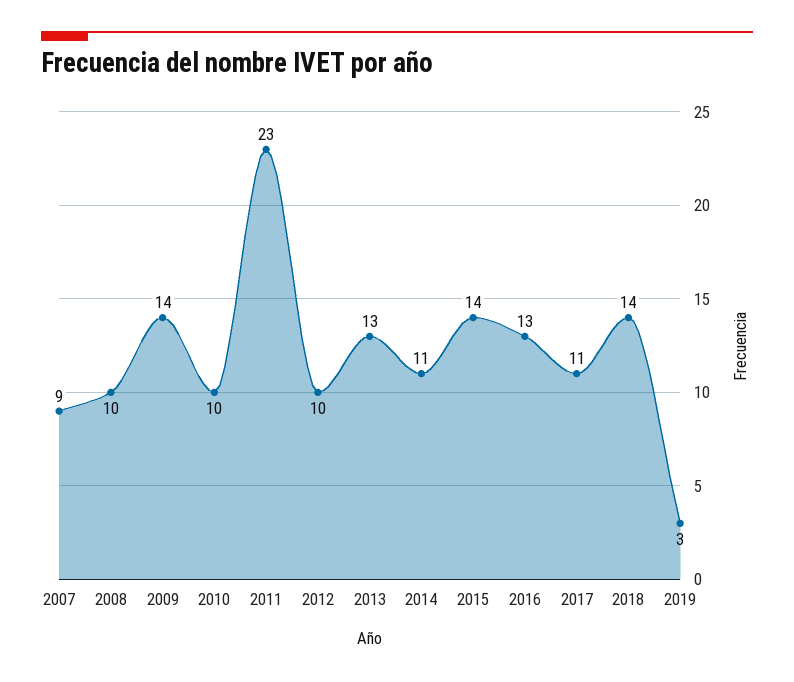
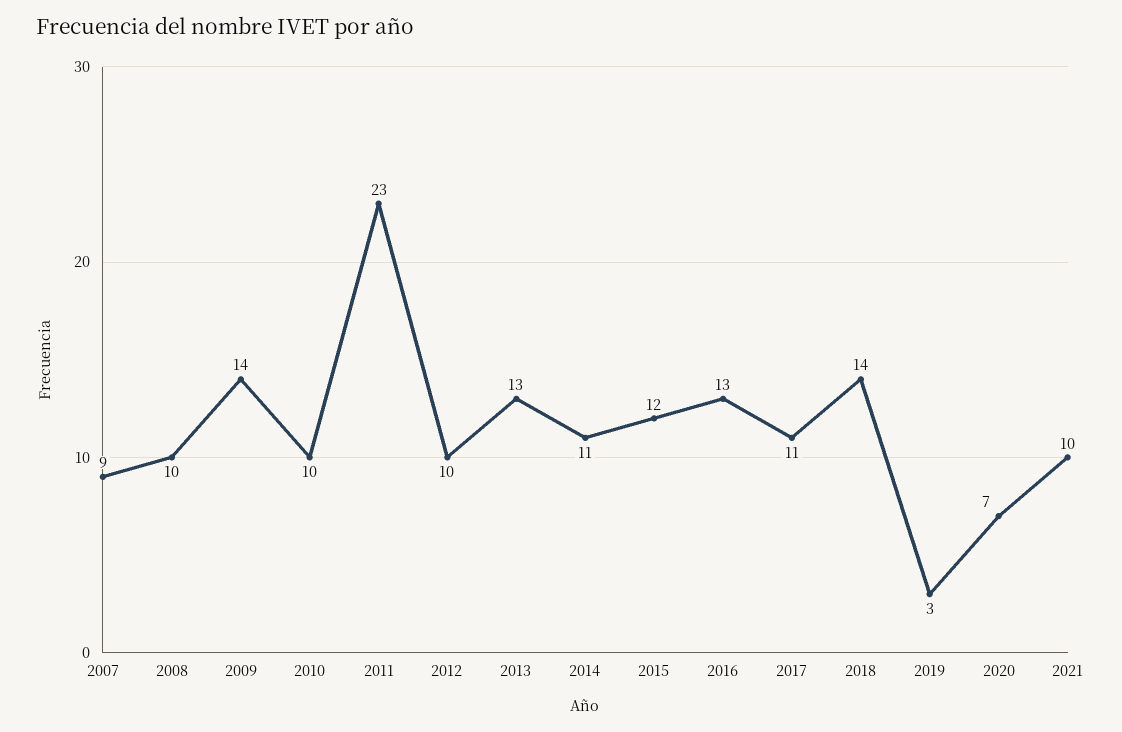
2015: 14 -> 12
2020: none -> 7
2021: none -> 10

